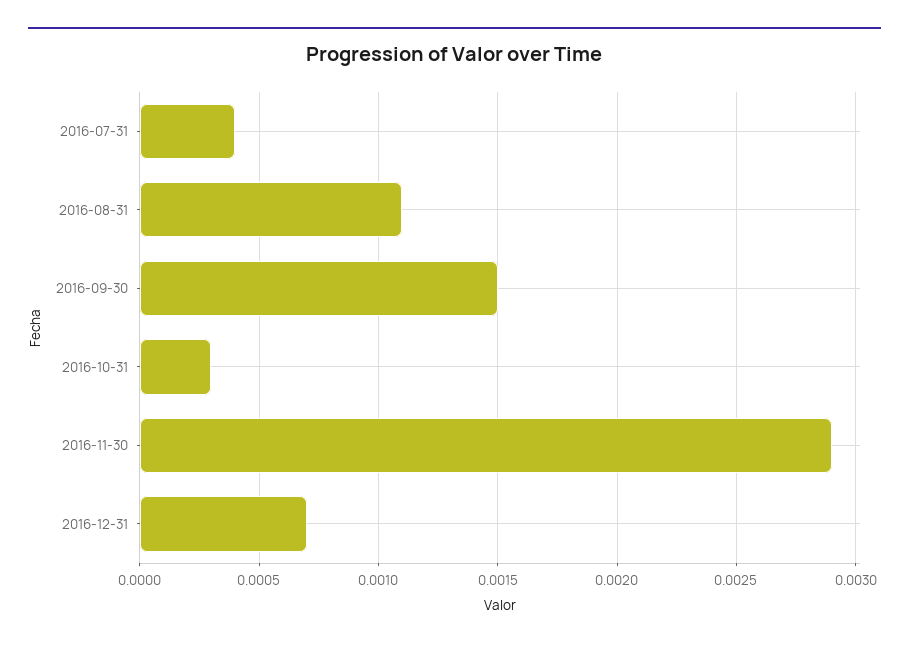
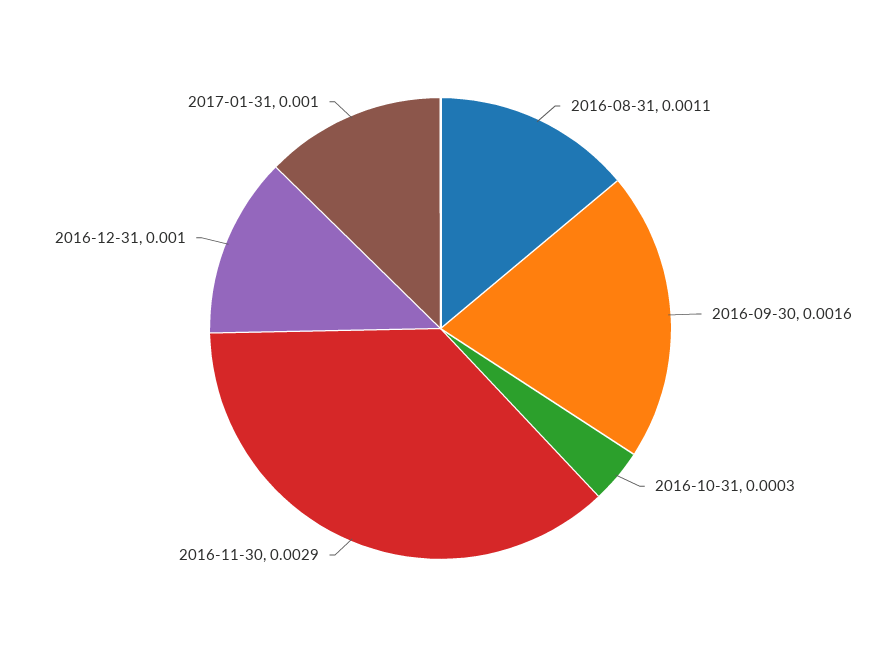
2016-07-31: 0.0004 -> none
2016-09-30: 0.0015 -> 0.0016
2016-12-31: 0.0007 -> 0.001
2017-01-31: none -> 0.001

